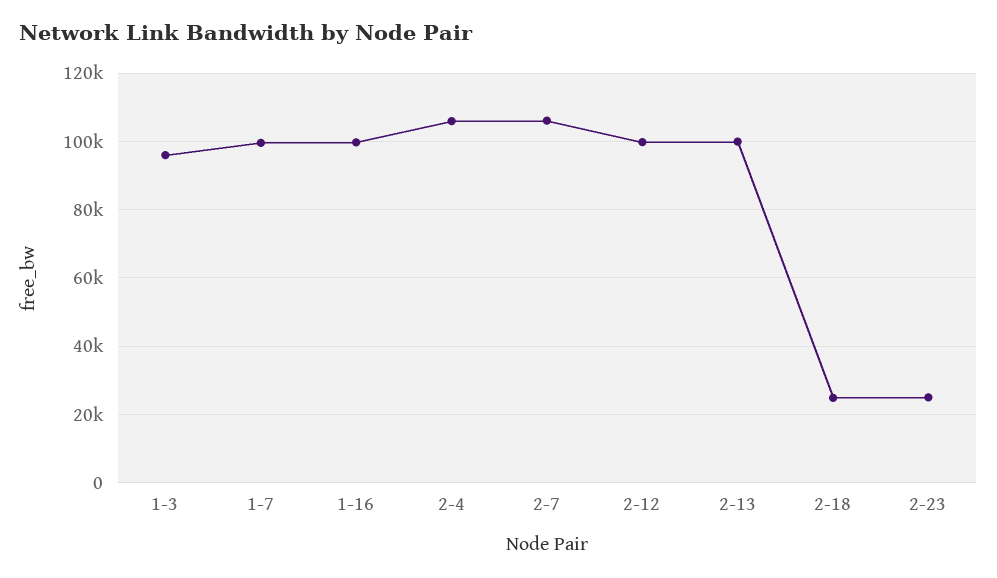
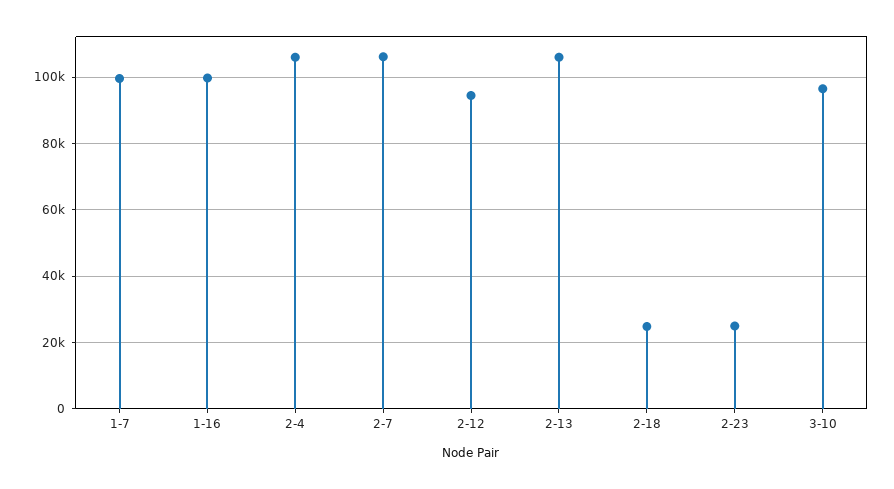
1-3: 96000 -> none
2-12: 100000 -> 94000
2-13: 100000 -> 106000
3-10: none -> 96000

